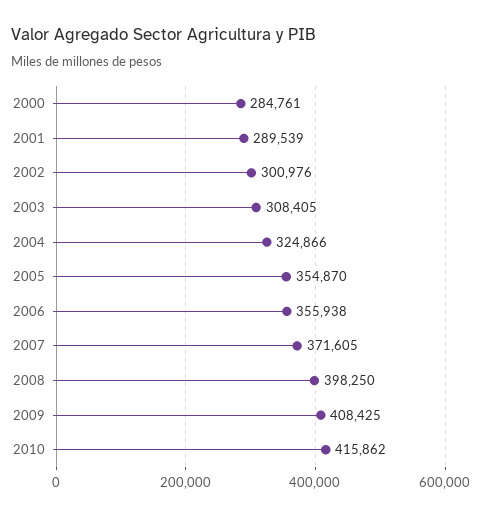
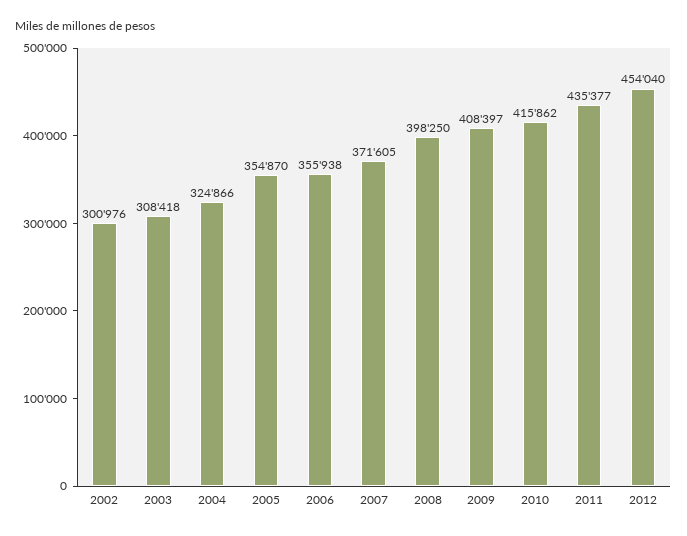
2000: 284761 -> none
2001: 289539 -> none
2003: 308405 -> 308418
2009: 408425 -> 408397
2011: none -> 435377
2012: none -> 454040

